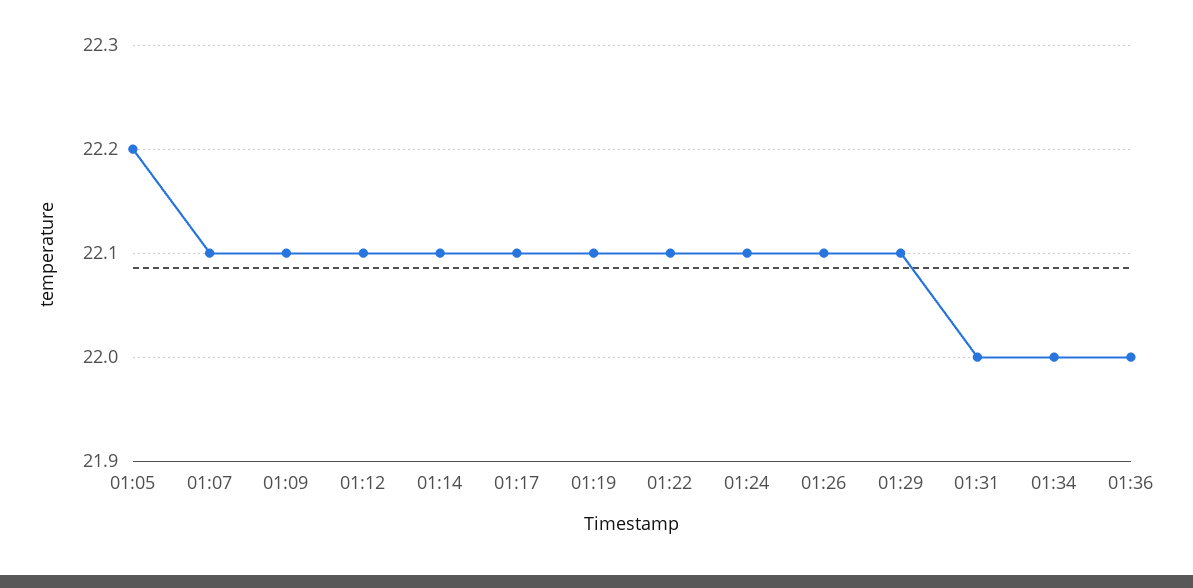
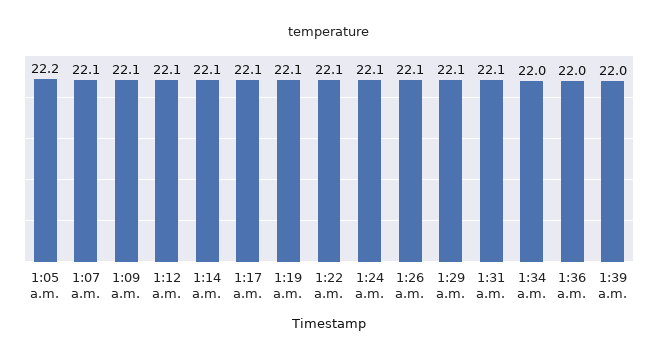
01:31: 22 -> 22.1
1:39 a.m.: none -> 22

